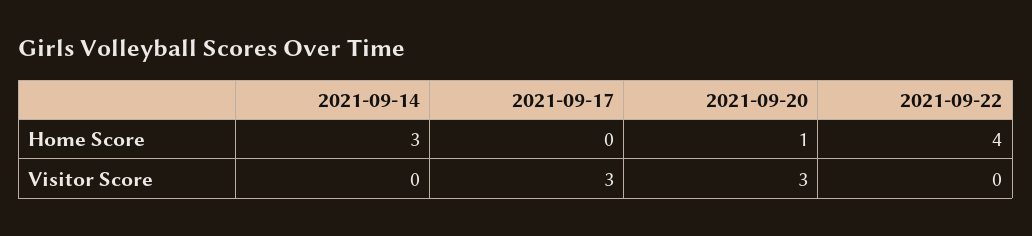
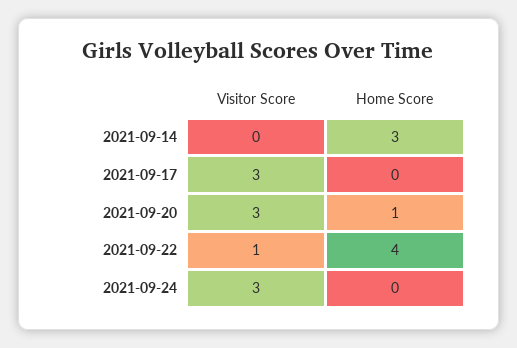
2021-09-22, Visitor Score: 0 -> 1
2021-09-24, Visitor Score: none -> 3
2021-09-24, Home Score: none -> 0

